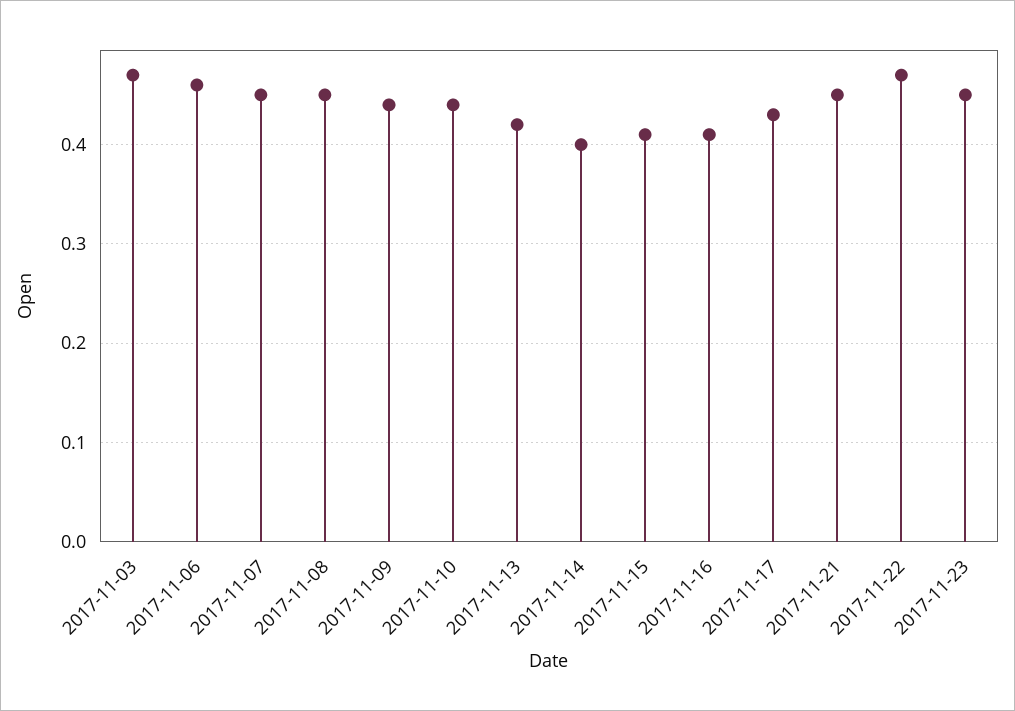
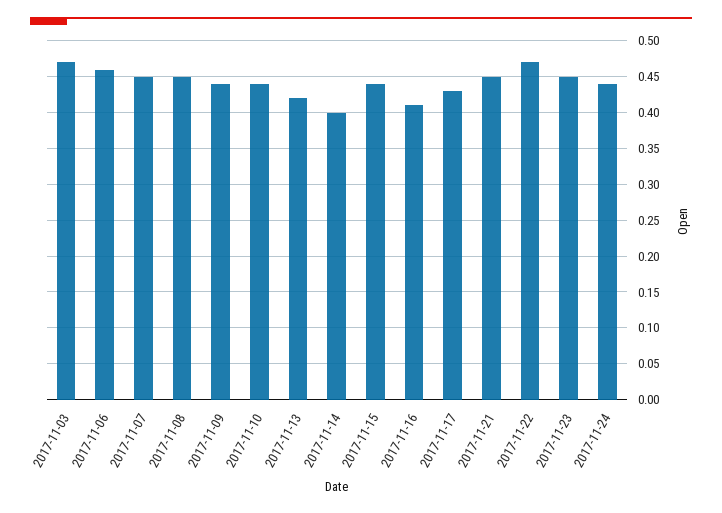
2017-11-15: 0.41 -> 0.44
2017-11-24: none -> 0.44

